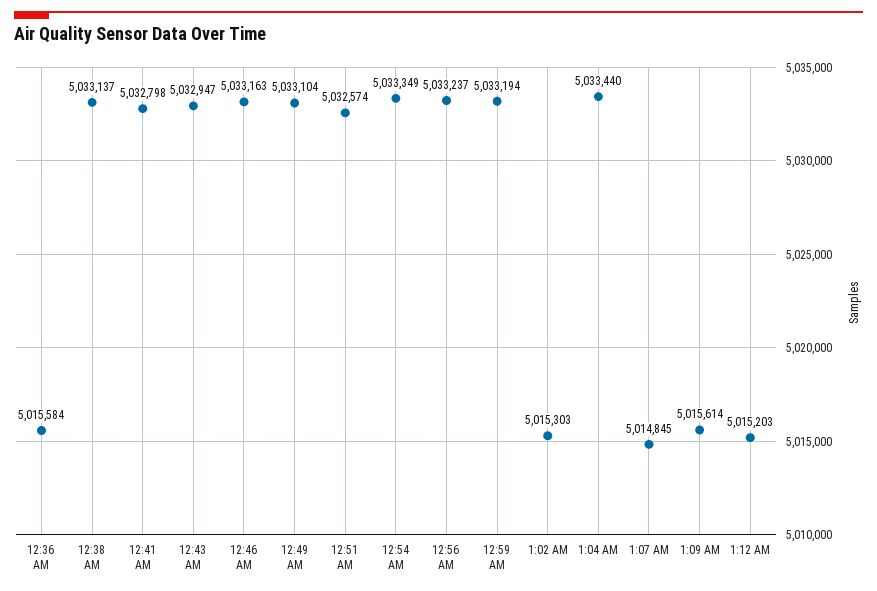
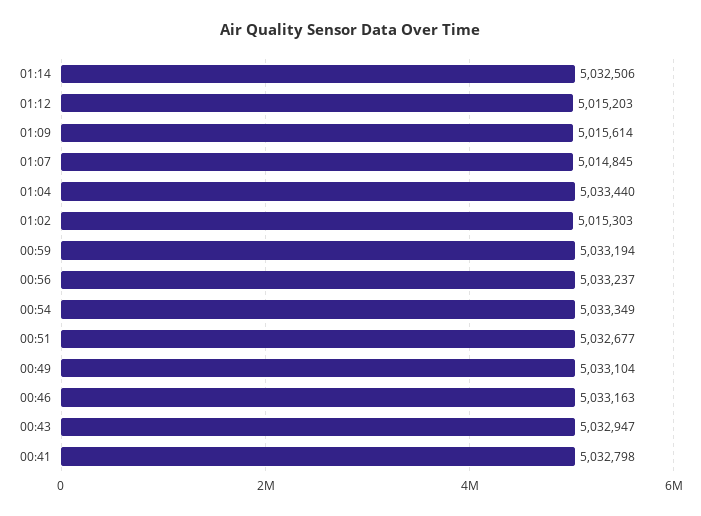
12:36 AM: 5015584 -> none
12:38 AM: 5033137 -> none
12:51 AM: 5032574 -> 5032677
01:14: none -> 5032506

